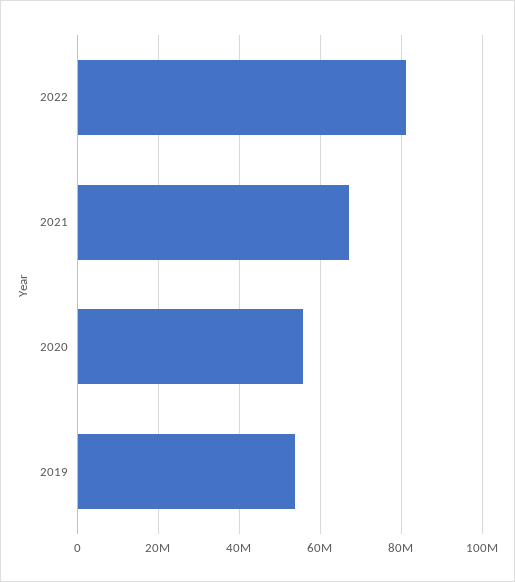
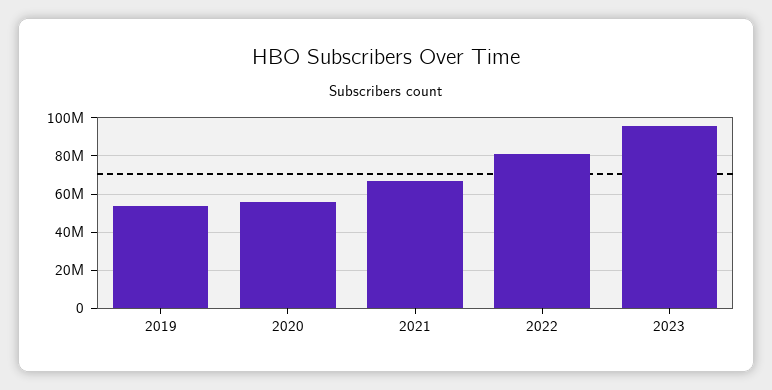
2023: none -> 95000000

